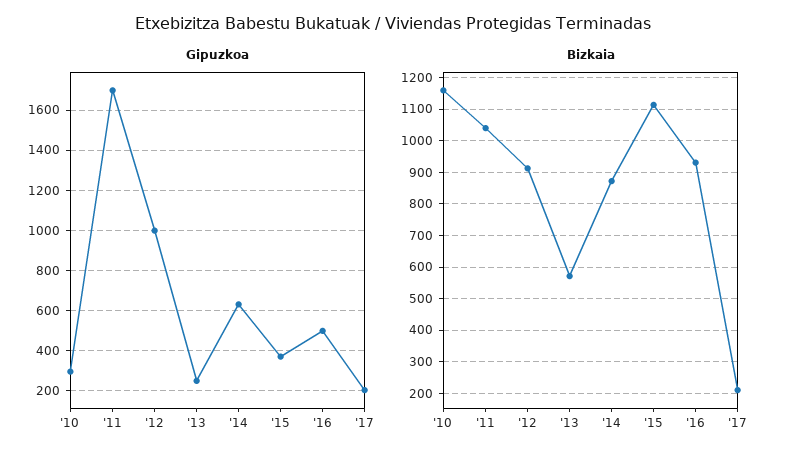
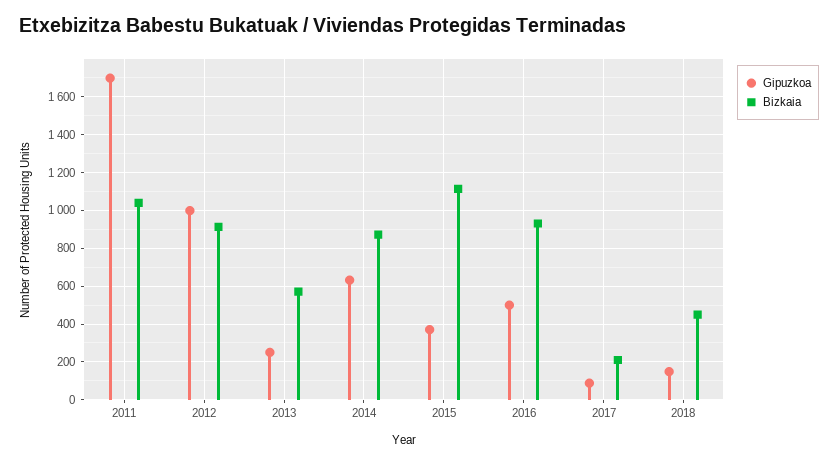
Gipuzkoa, '10: 300 -> none
Gipuzkoa, '17: 200 -> 100
Bizkaia, '10: 1160 -> none
Gipuzkoa, 2018: none -> 150
Bizkaia, 2018: none -> 450

